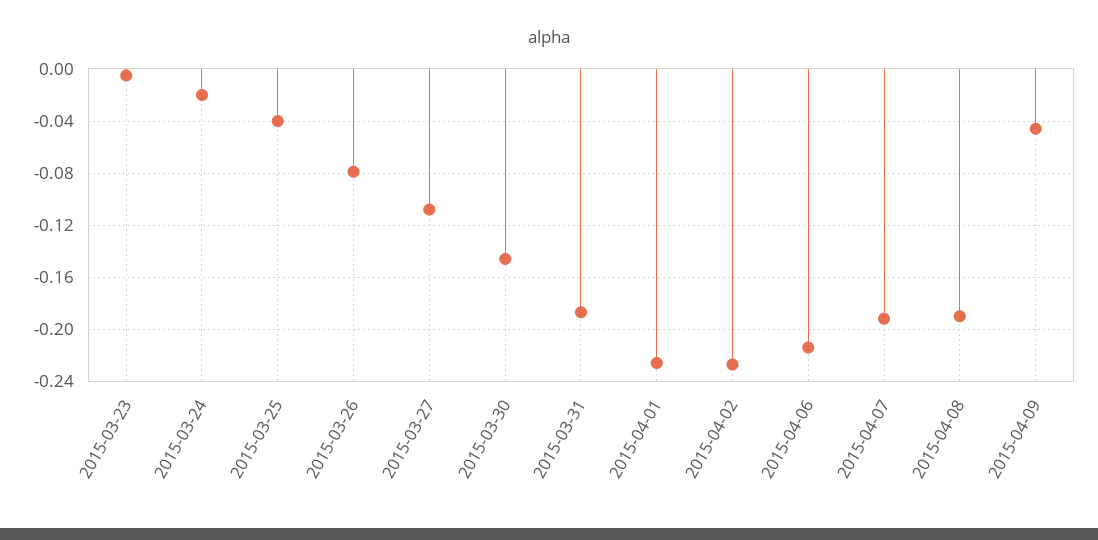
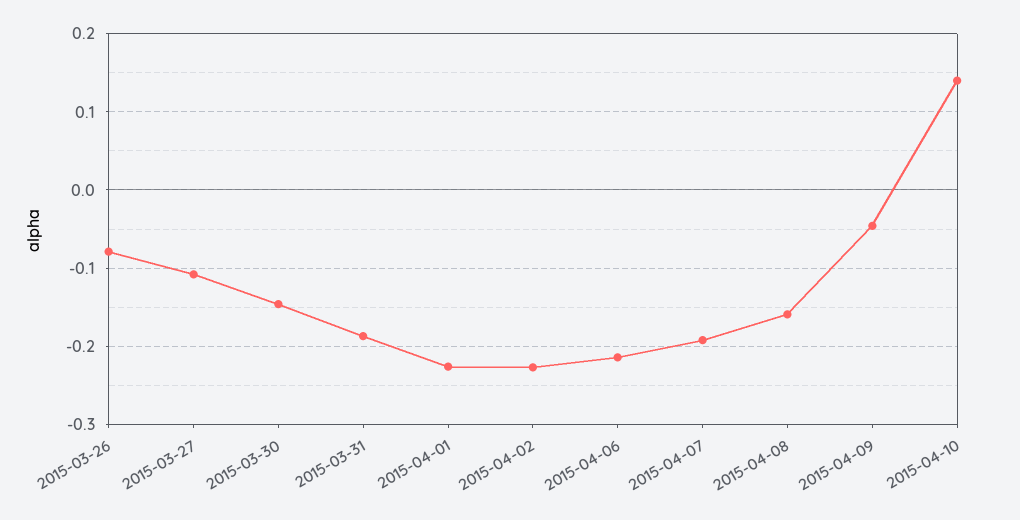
2015-03-23: -0.005 -> none
2015-03-24: -0.02 -> none
2015-03-25: -0.04 -> none
2015-04-08: -0.19 -> -0.16
2015-04-10: none -> 0.14

